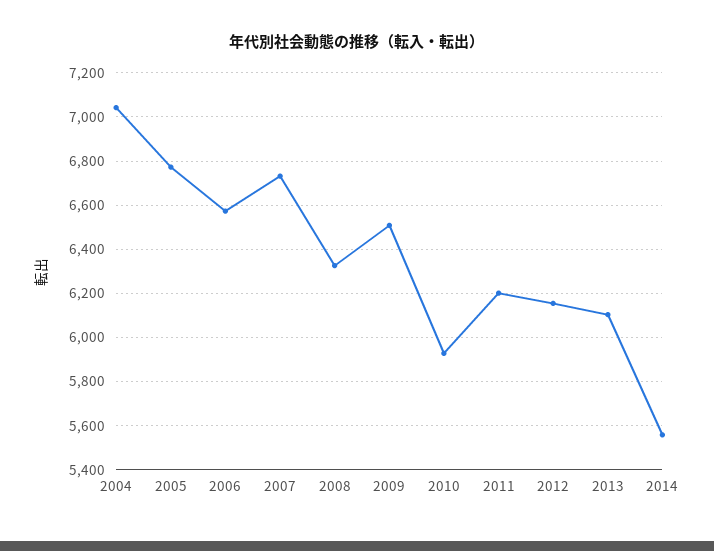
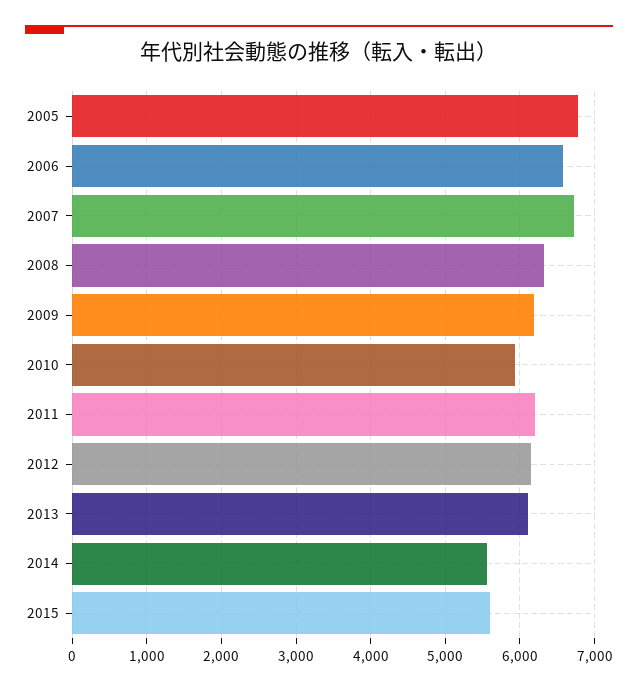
2004: 7050 -> none
2009: 6500 -> 6200
2015: none -> 5600

